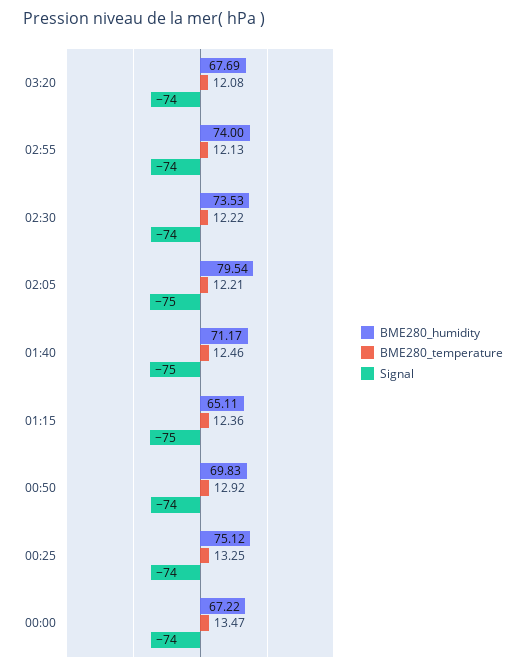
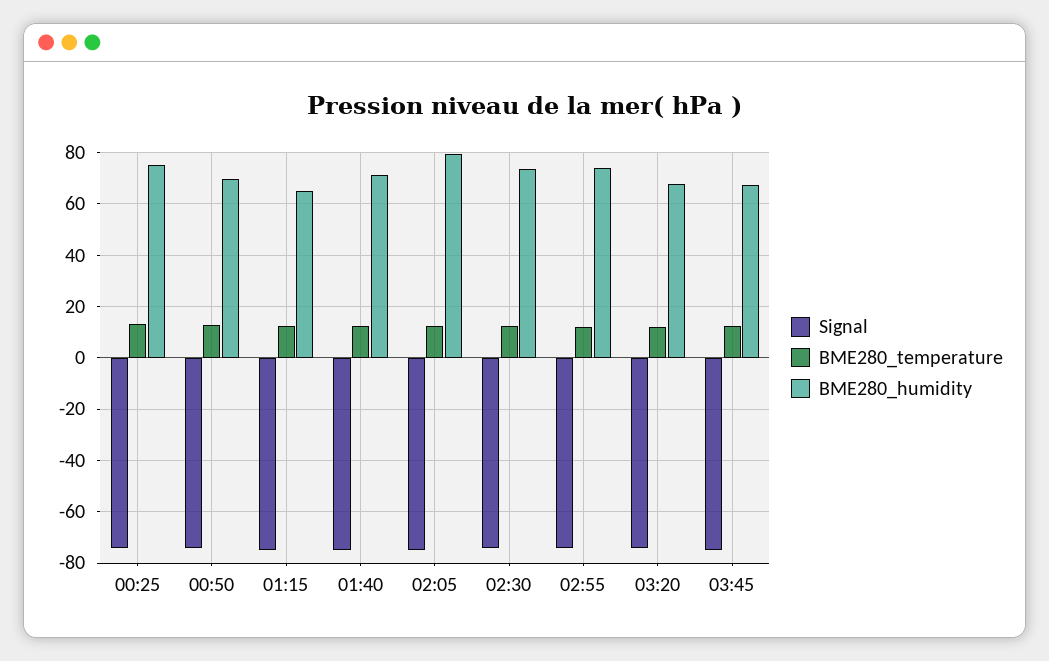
BME280_humidity, 00:00: 67.22 -> none
BME280_temperature, 00:00: 13.47 -> none
Signal, 00:00: -74 -> none
Signal, 03:45: none -> -75
BME280_temperature, 03:45: none -> 12.5
BME280_humidity, 03:45: none -> 67.5

